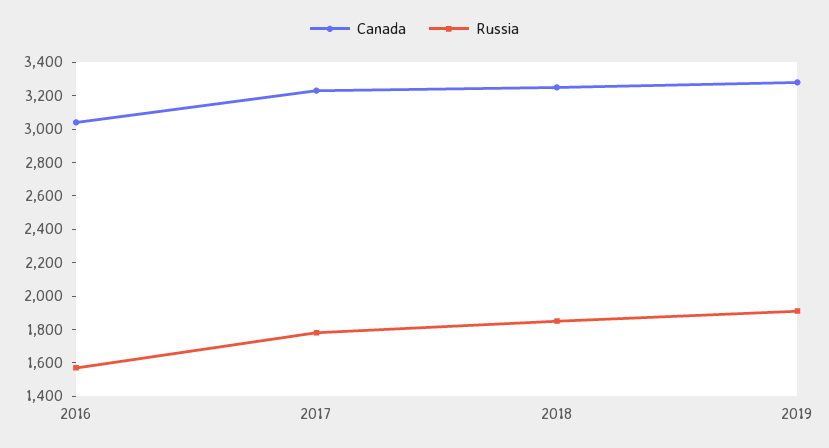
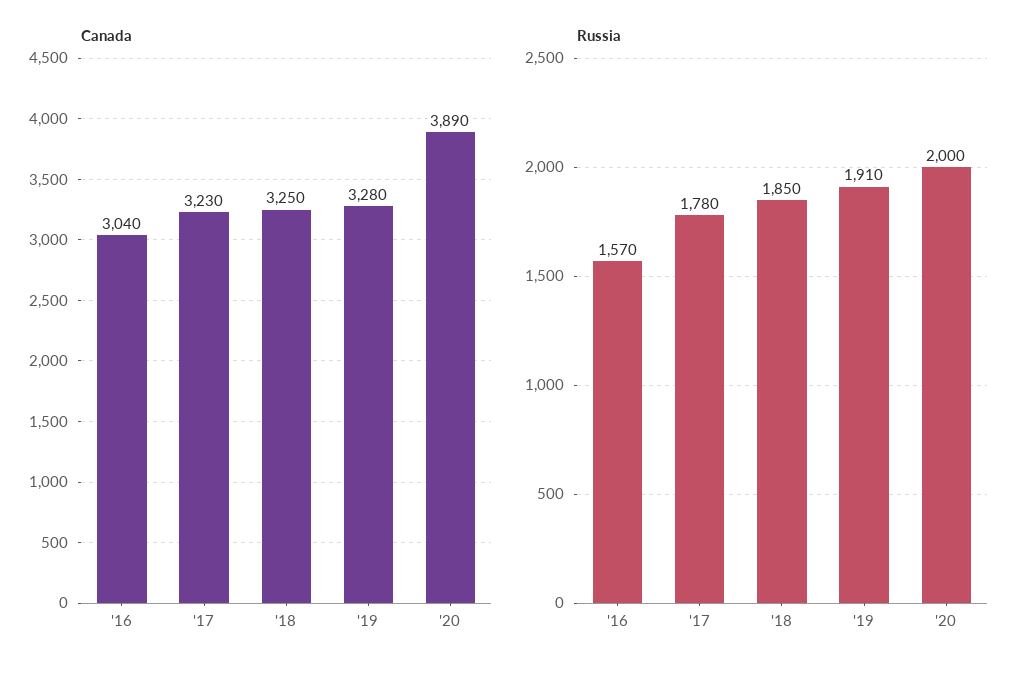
Canada, '20: none -> 3890
Russia, '20: none -> 2000

